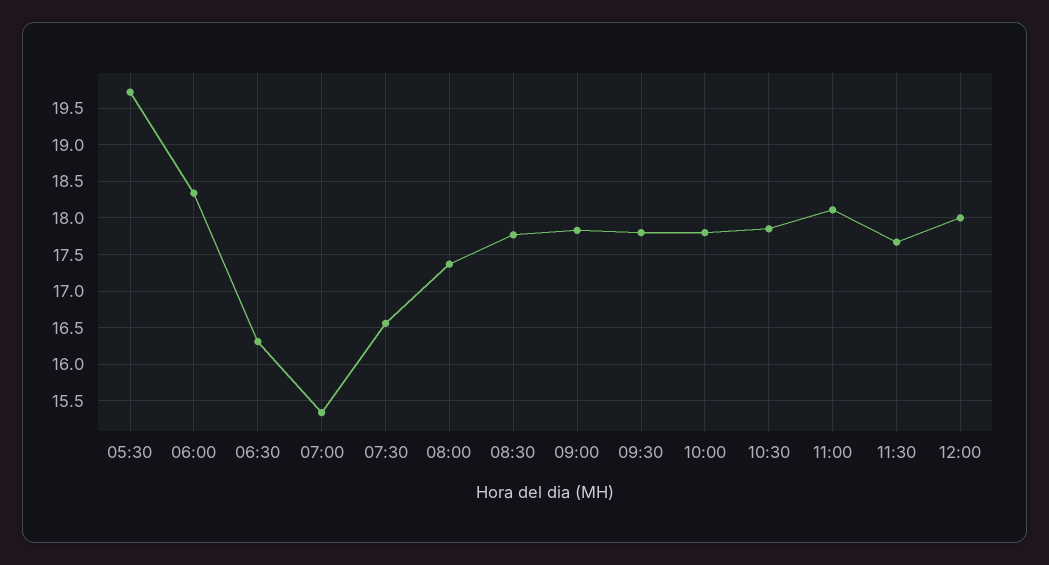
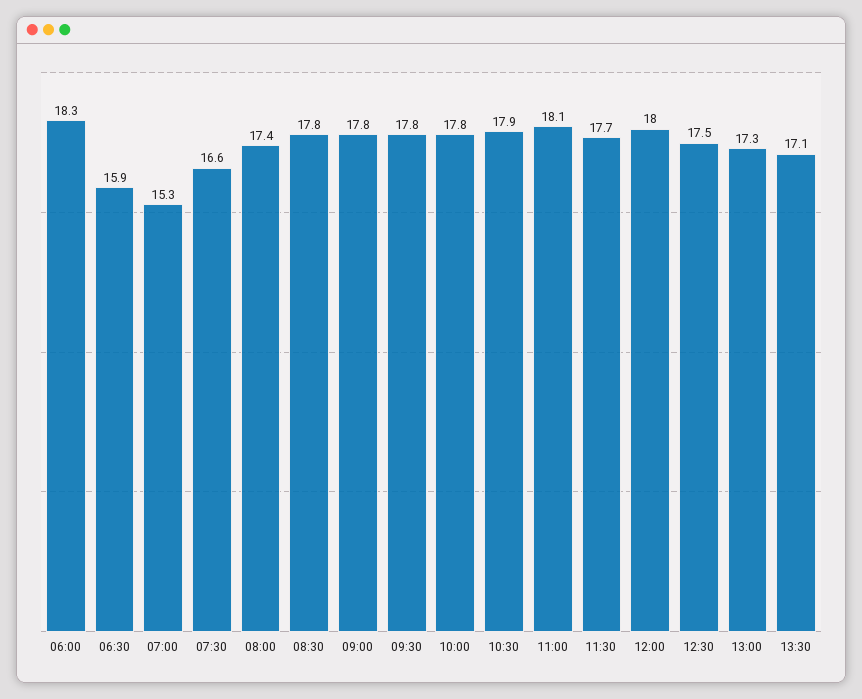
05:30: 19.7 -> none
06:30: 16.3 -> 15.9
12:30: none -> 17.5
13:00: none -> 17.3
13:30: none -> 17.1

